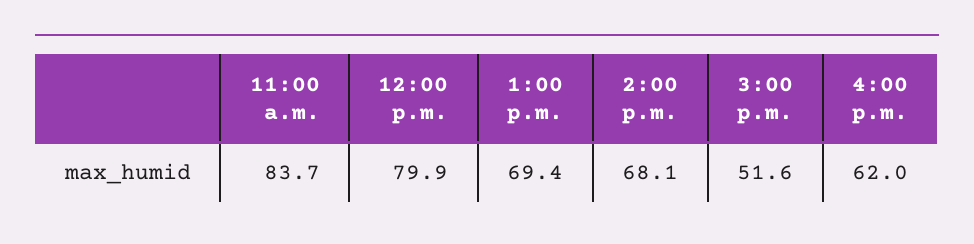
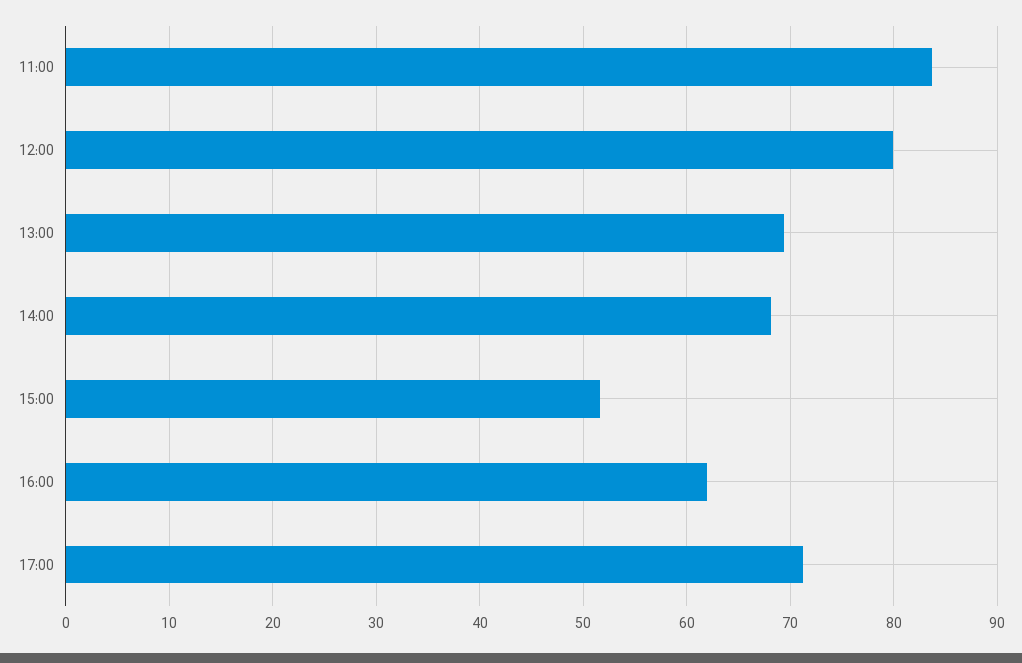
17:00: none -> 71

